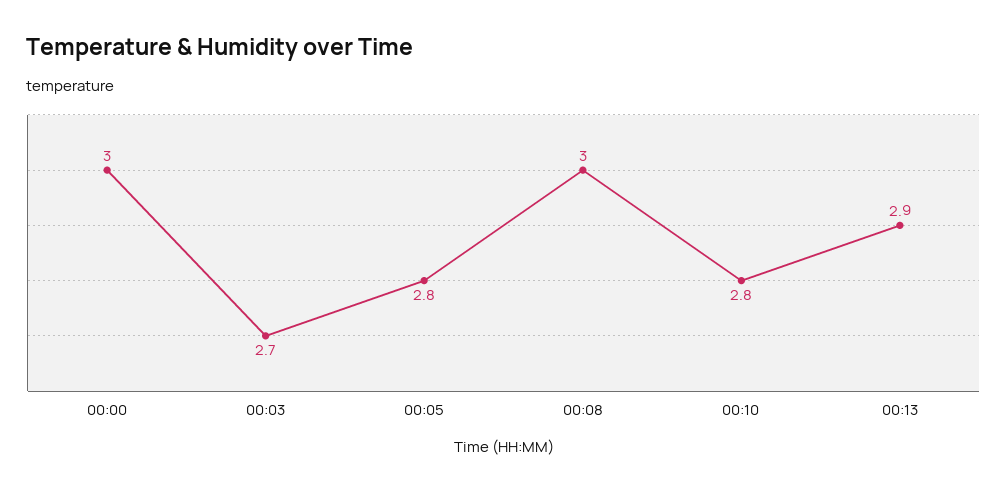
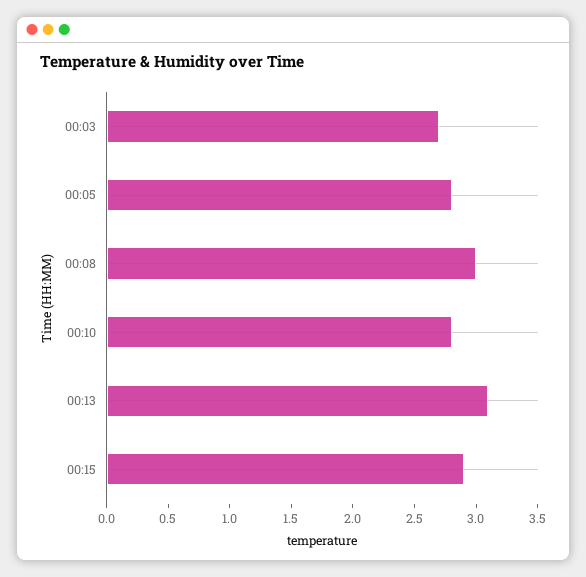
00:00: 3 -> none
00:13: 2.9 -> 3.1
00:15: none -> 2.9

